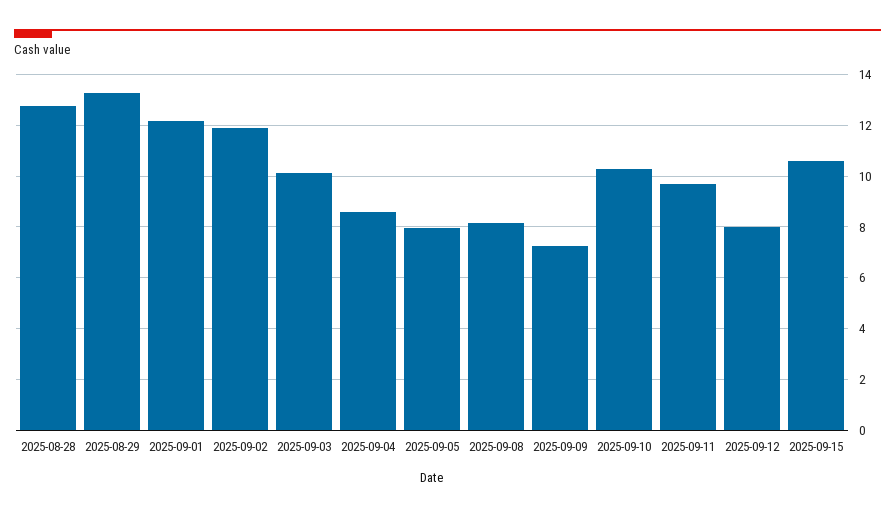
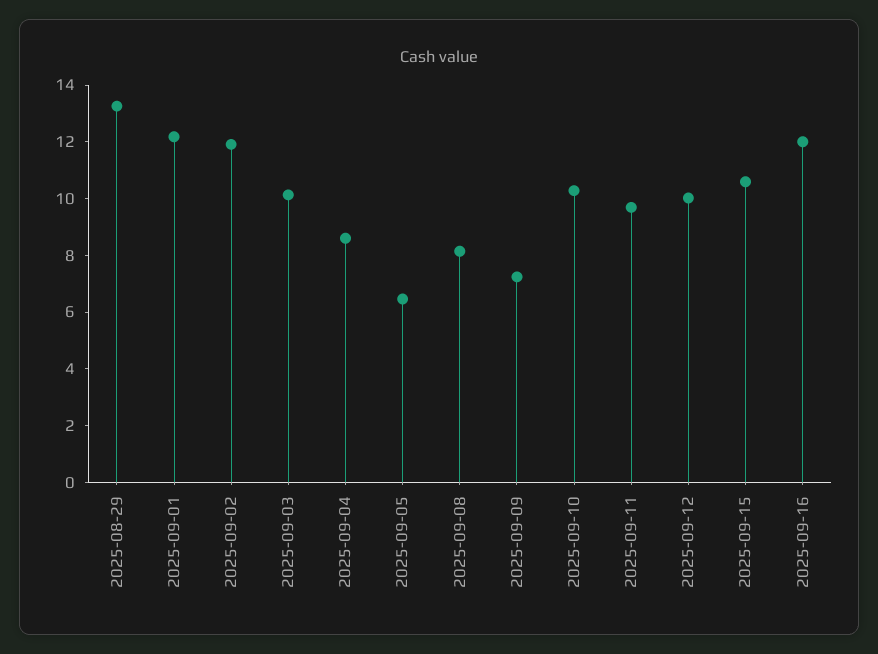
2025-08-28: 12.75 -> none
2025-09-05: 8 -> 6.5
2025-09-12: 8 -> 10
2025-09-16: none -> 12

